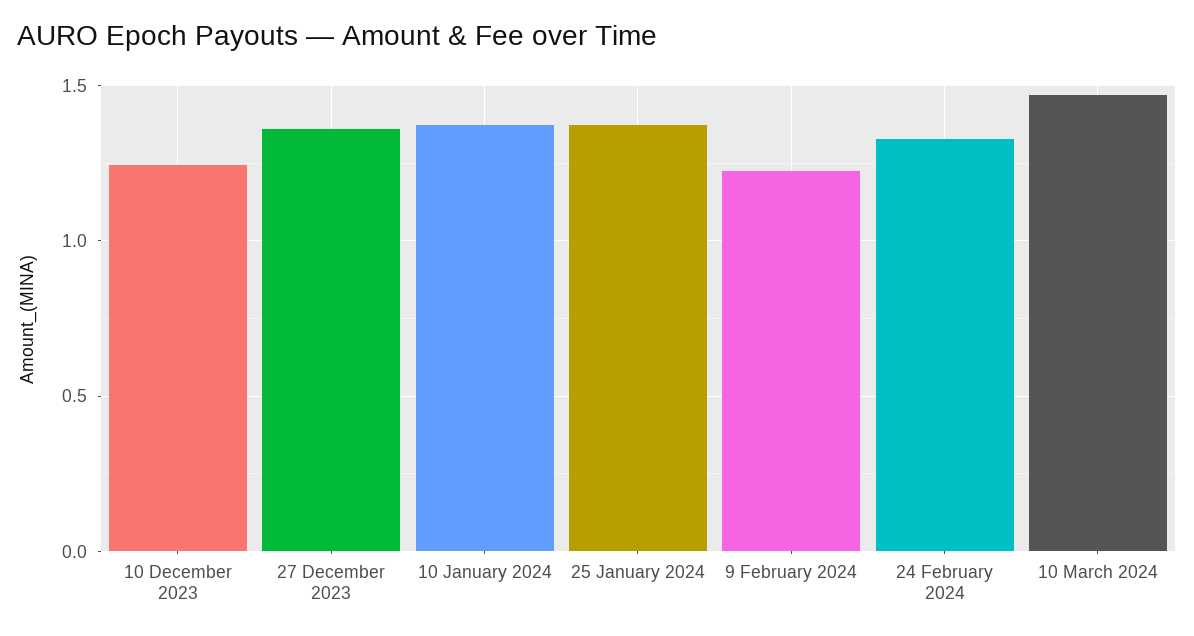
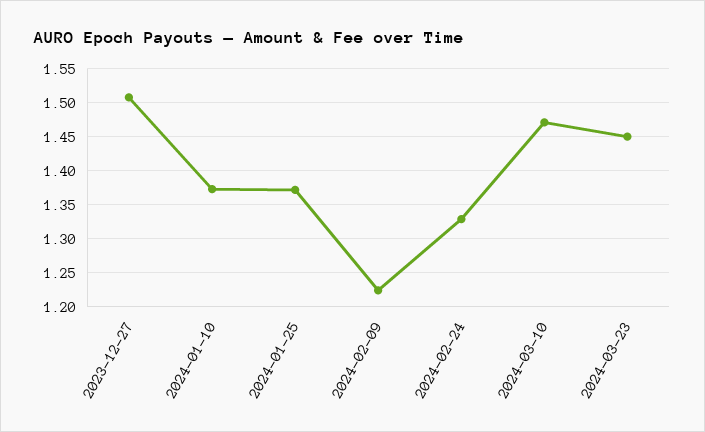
10 December 2023: 1.25 -> none
27 December 2023: 1.35 -> 1.51
2024-03-23: none -> 1.45

